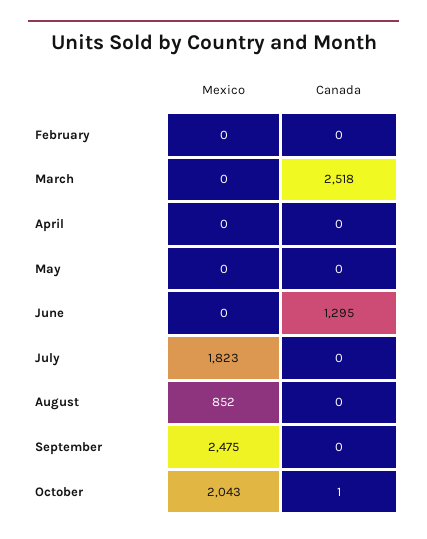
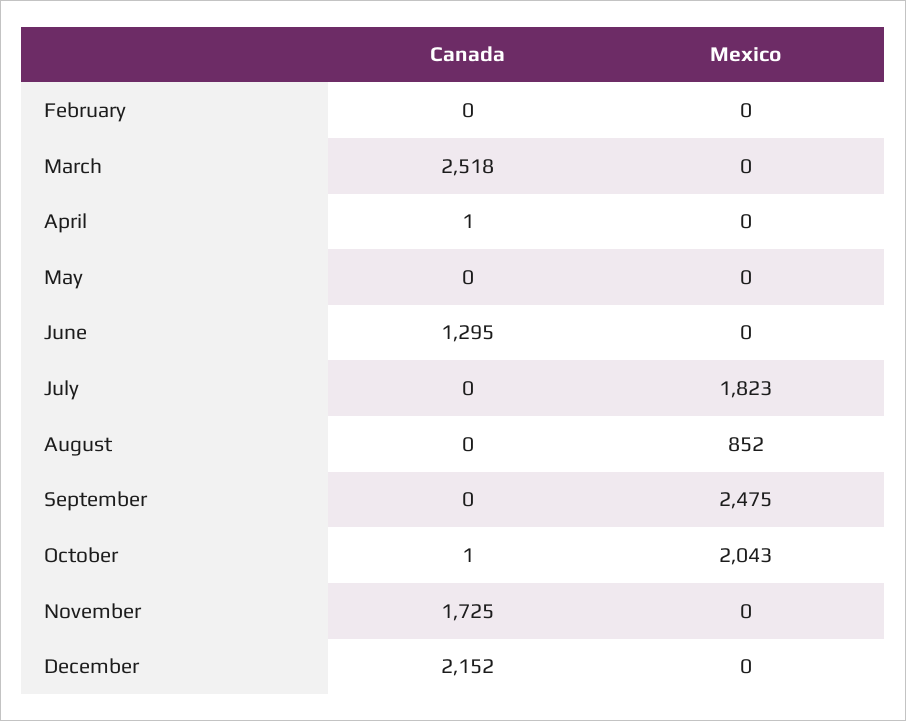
Canada, April: 0 -> 1
Canada, November: none -> 1725
Mexico, November: none -> 0
Canada, December: none -> 2152
Mexico, December: none -> 0

